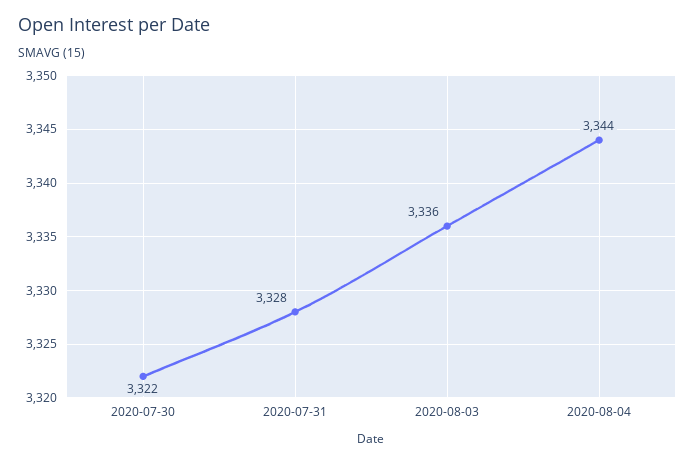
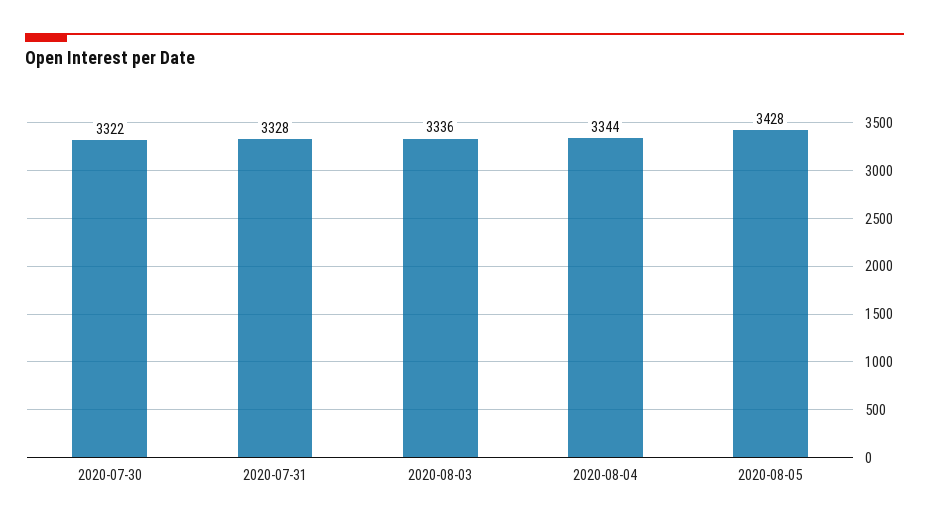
2020-08-05: none -> 3428

